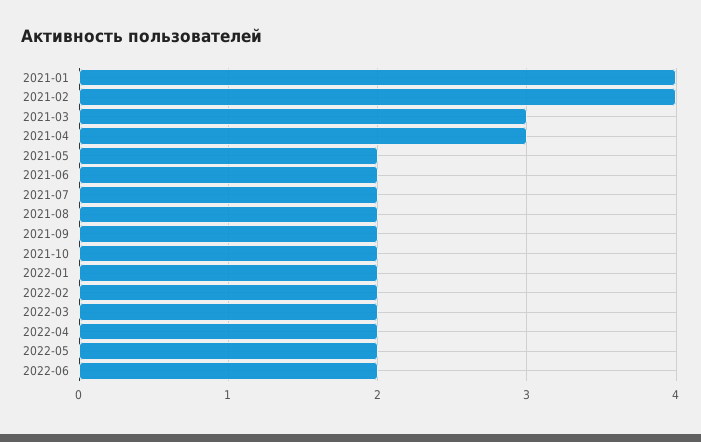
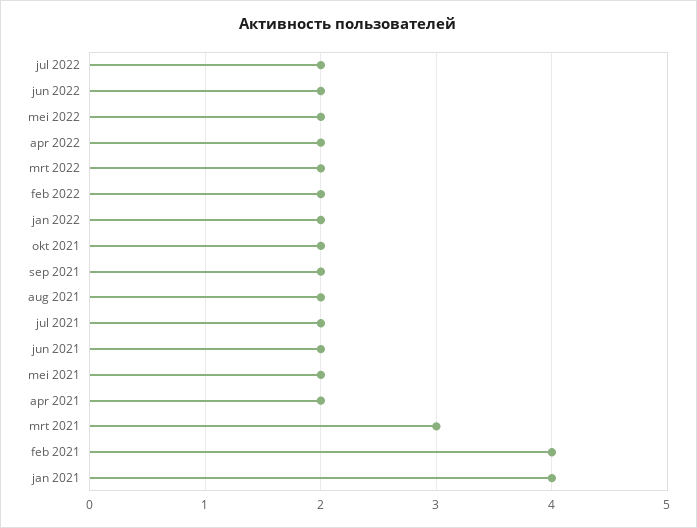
2021-04: 3 -> 2
jul 2022: none -> 2

